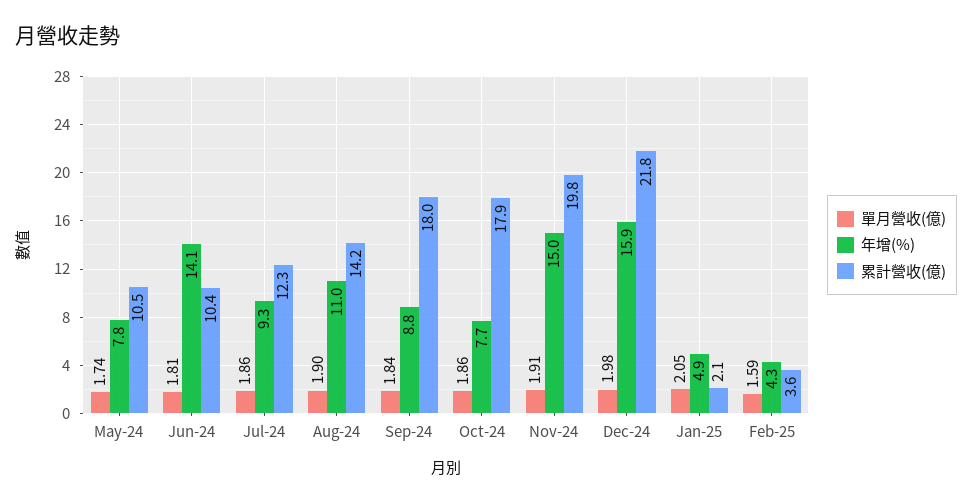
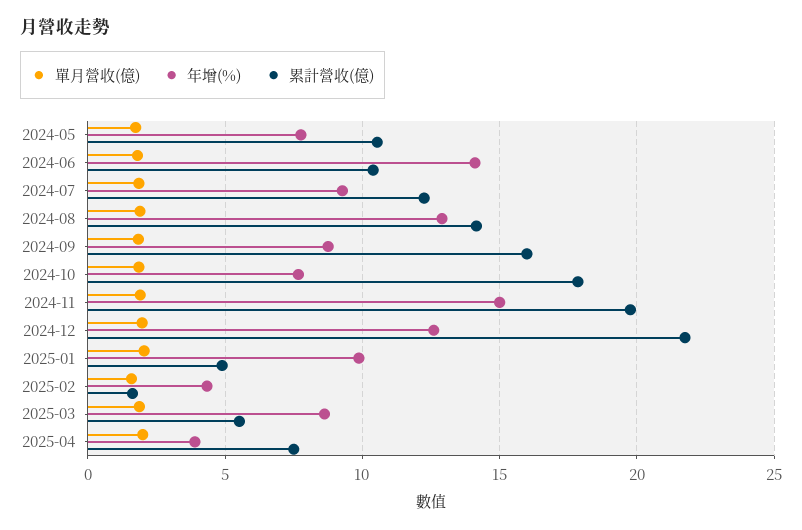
年增(%), Aug-24: 11 -> 13
累計營收(億), Sep-24: 18 -> 16
年增(%), Dec-24: 15.9 -> 12.5
年增(%), Jan-25: 4.9 -> 10
累計營收(億), Jan-25: 2.1 -> 5
累計營收(億), Feb-25: 3.6 -> 1.5
單月營收(億), 2025-03: none -> 2
年增(%), 2025-03: none -> 8.5
累計營收(億), 2025-03: none -> 5.5
單月營收(億), 2025-04: none -> 2
年增(%), 2025-04: none -> 4
累計營收(億), 2025-04: none -> 7.5

